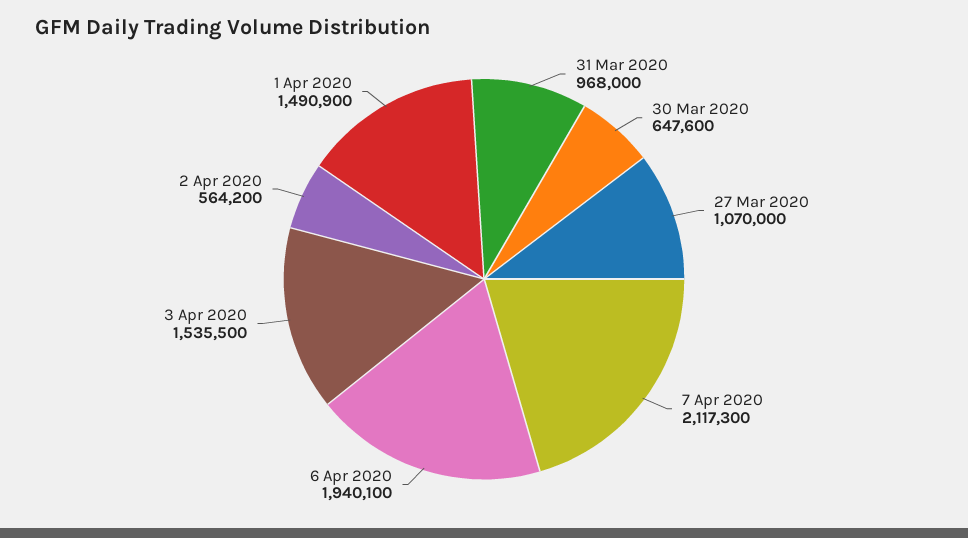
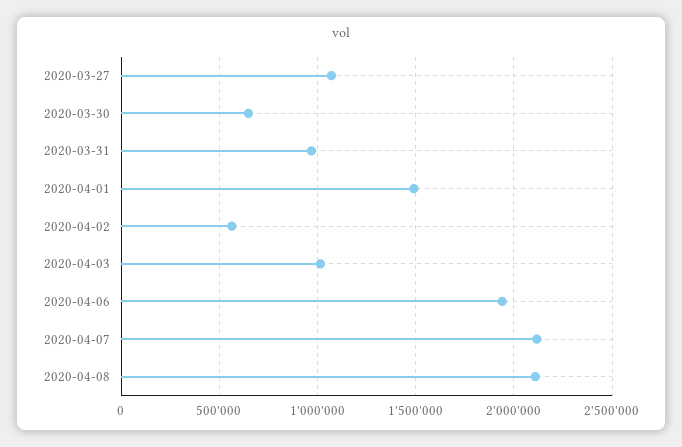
3 Apr 2020: 1535500 -> 1000000
2020-04-08: none -> 2100000

